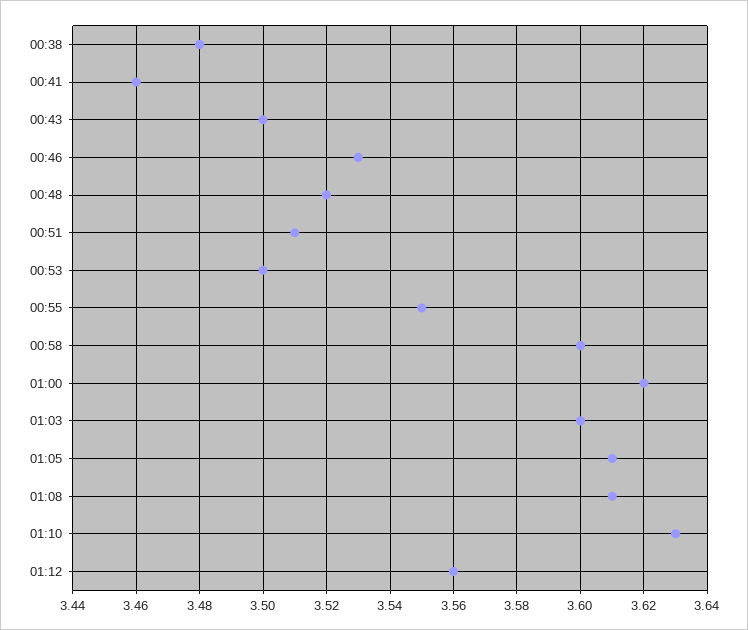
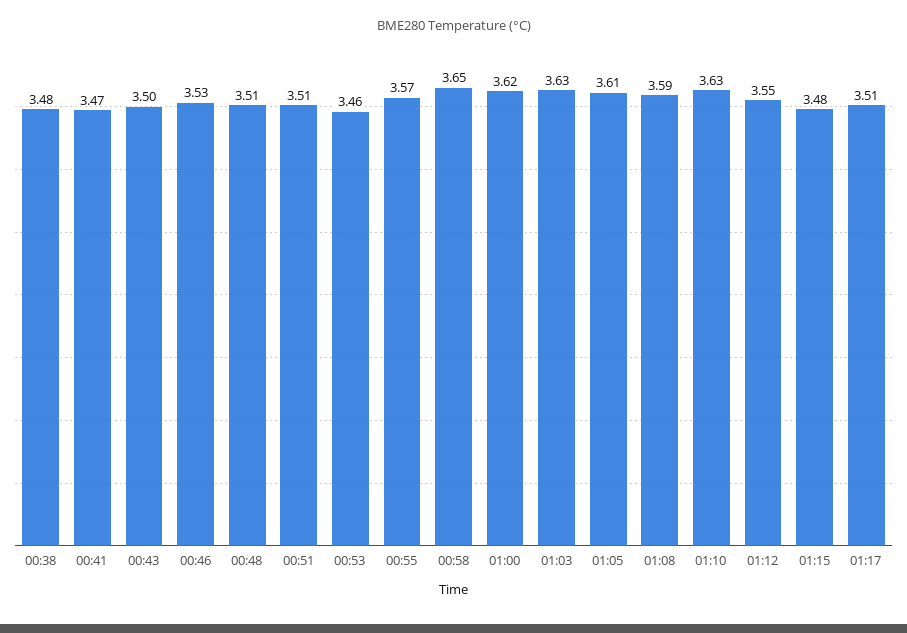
00:41: 3.46 -> 3.47
00:48: 3.52 -> 3.51
00:53: 3.5 -> 3.46
00:55: 3.55 -> 3.57
00:58: 3.6 -> 3.65
01:03: 3.6 -> 3.63
01:08: 3.61 -> 3.59
01:12: 3.56 -> 3.55
01:15: none -> 3.48
01:17: none -> 3.51

